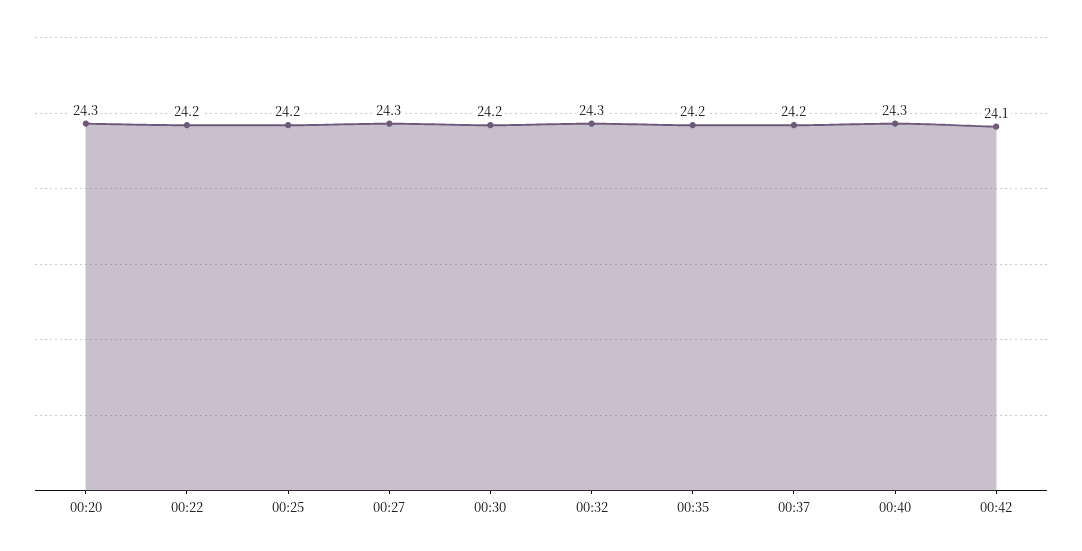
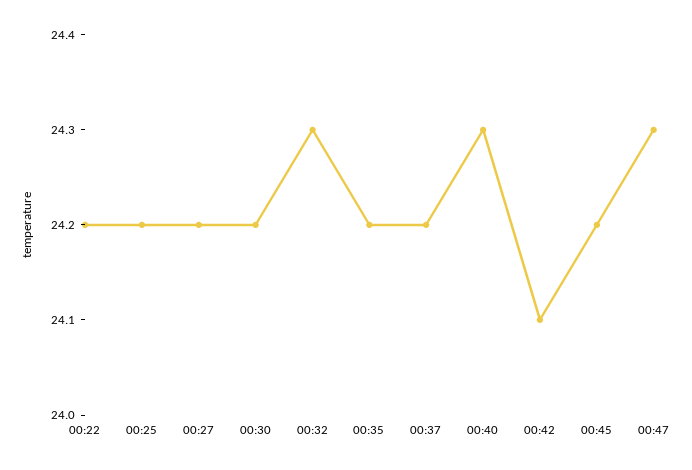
00:20: 24.3 -> none
00:27: 24.3 -> 24.2
00:45: none -> 24.2
00:47: none -> 24.3

